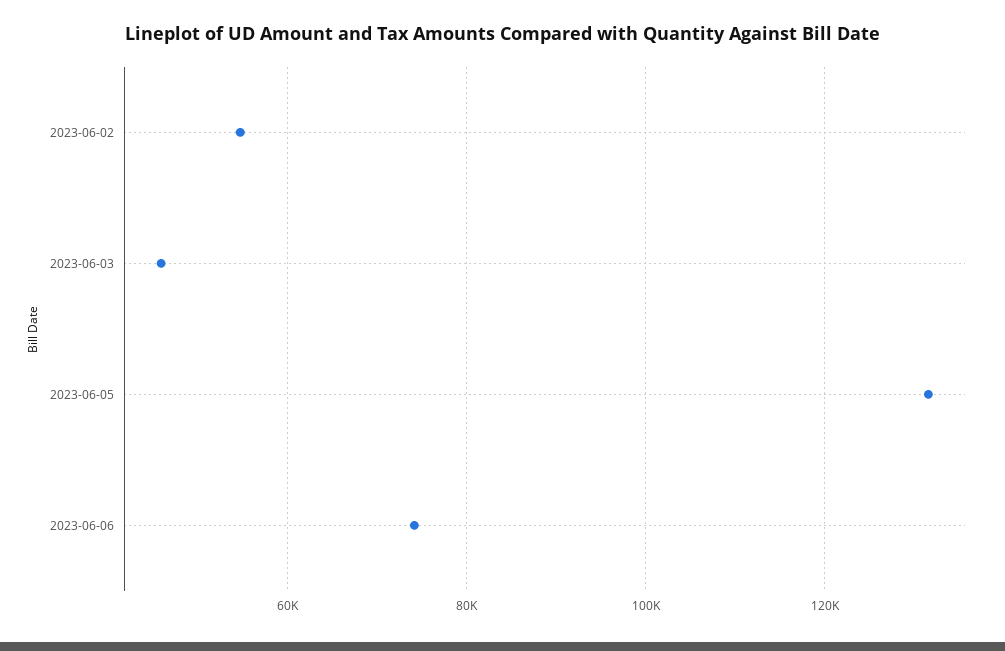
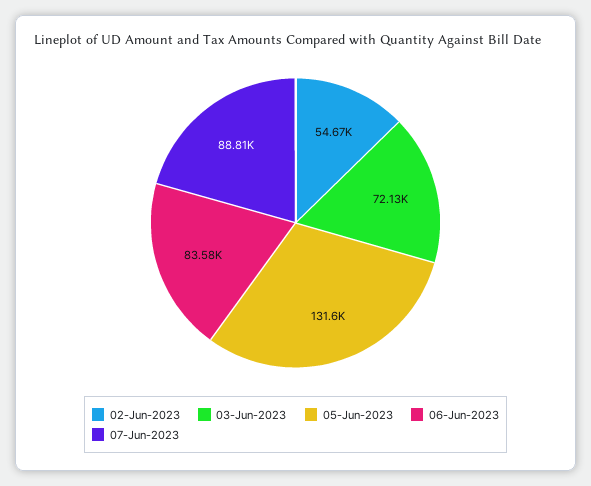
2023-06-03: 46000 -> 72130
2023-06-06: 74000 -> 83580
07-Jun-2023: none -> 88810

